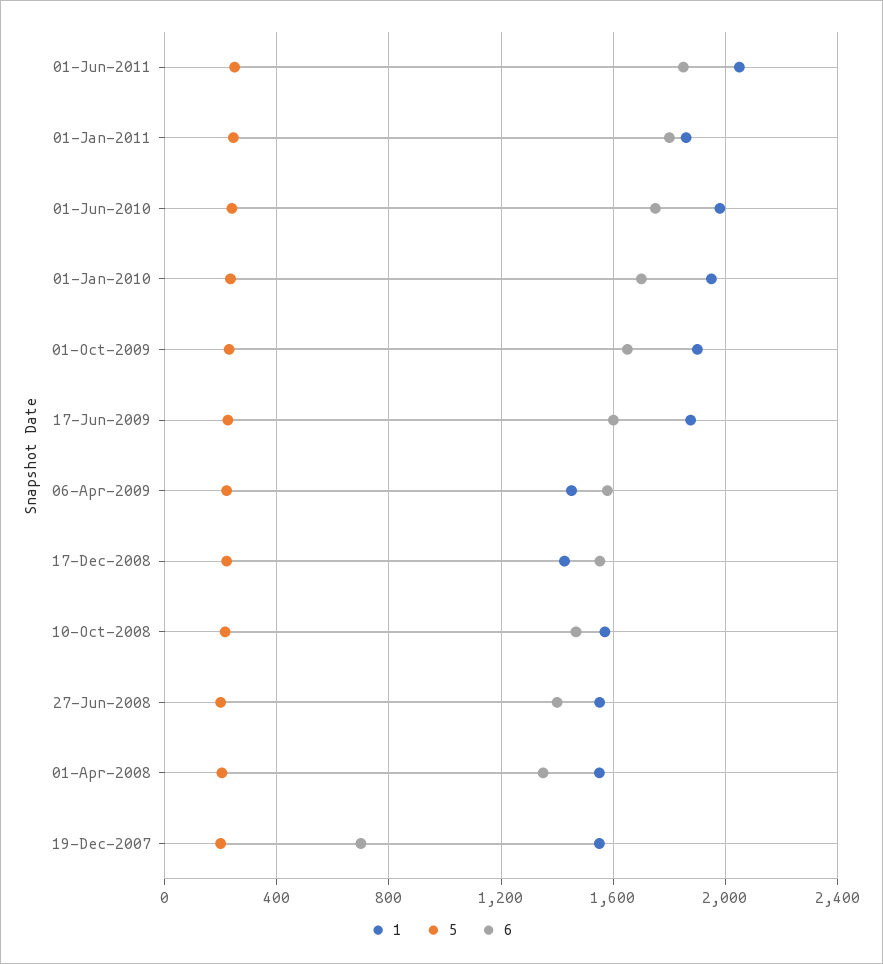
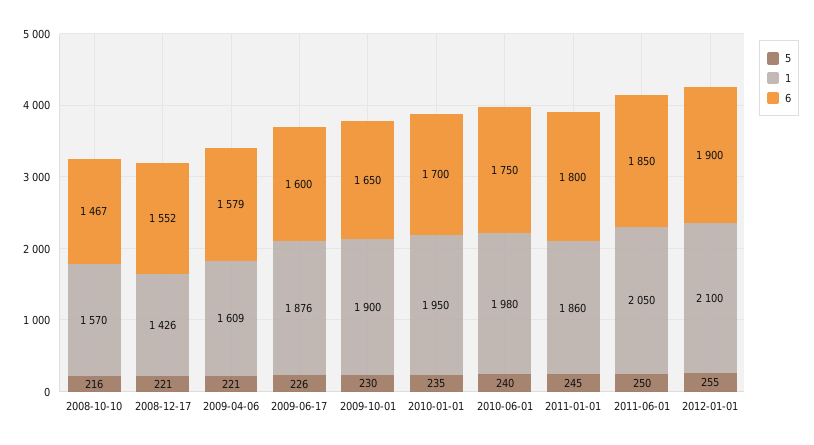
1, 06-Apr-2009: 1450 -> 1609
1, 27-Jun-2008: 1550 -> none
5, 27-Jun-2008: 200 -> none
6, 27-Jun-2008: 1400 -> none
1, 01-Apr-2008: 1550 -> none
5, 01-Apr-2008: 200 -> none
6, 01-Apr-2008: 1350 -> none
1, 19-Dec-2007: 1550 -> none
5, 19-Dec-2007: 200 -> none
6, 19-Dec-2007: 700 -> none
5, 2012-01-01: none -> 255
1, 2012-01-01: none -> 2100
6, 2012-01-01: none -> 1900

